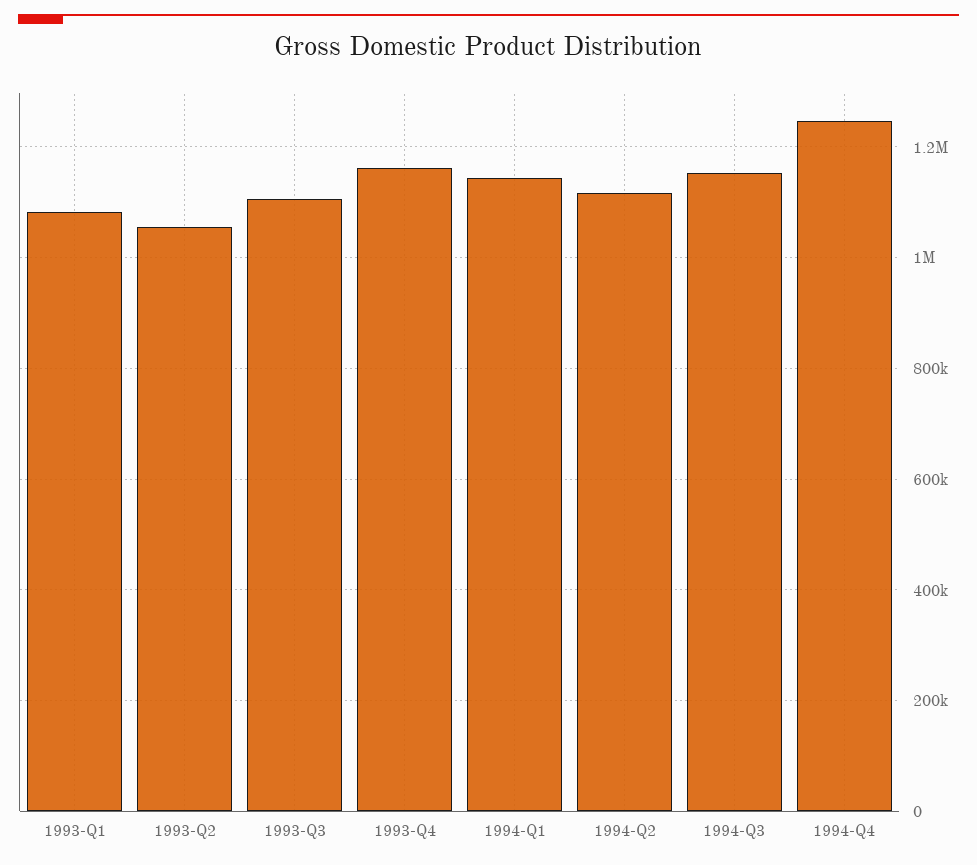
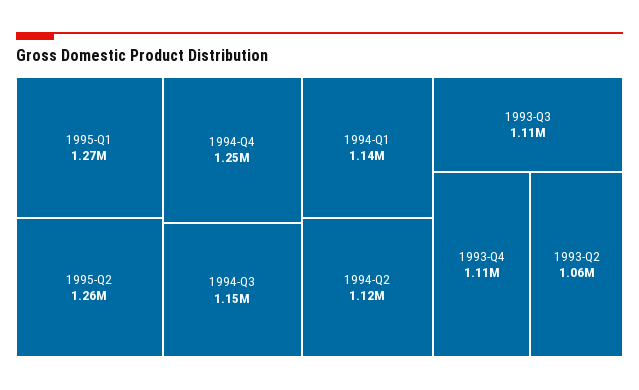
1993-Q1: 1080000 -> none
1993-Q4: 1160000 -> 1110000
1995-Q1: none -> 1270000
1995-Q2: none -> 1260000

